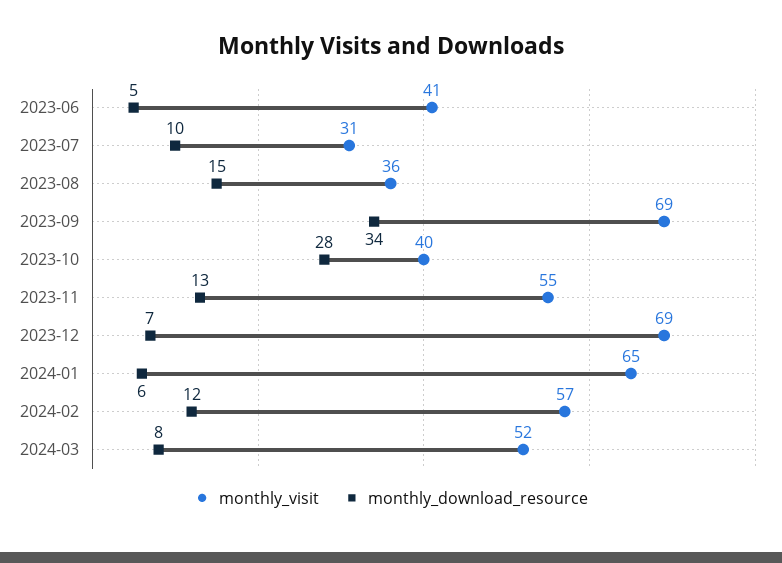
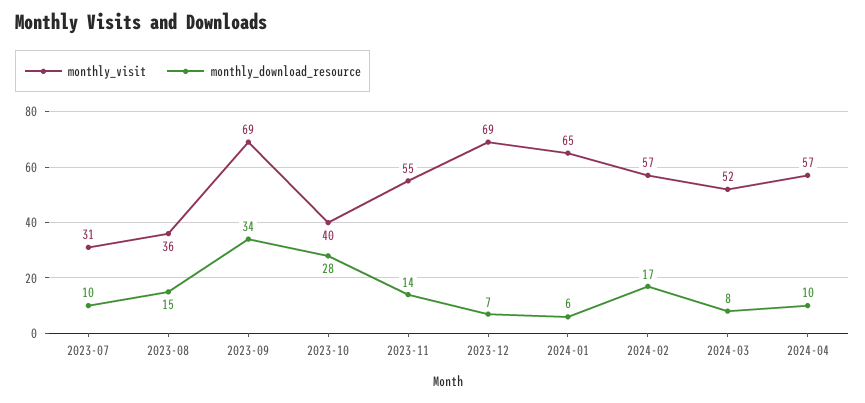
monthly_visit, 2023-06: 41 -> none
monthly_download_resource, 2023-06: 5 -> none
monthly_download_resource, 2023-11: 13 -> 14
monthly_download_resource, 2024-02: 12 -> 17
monthly_visit, 2024-04: none -> 57
monthly_download_resource, 2024-04: none -> 10

